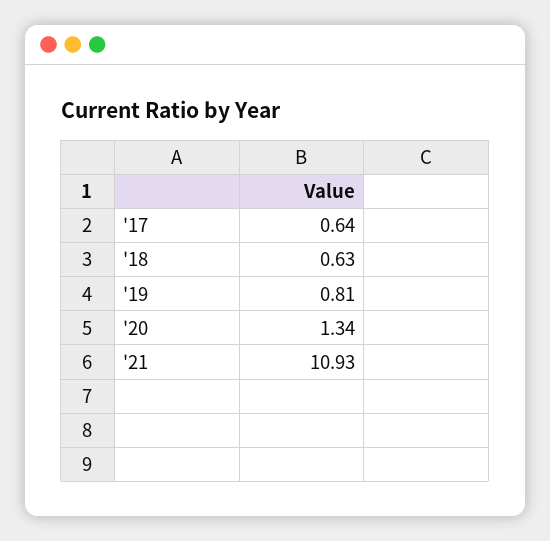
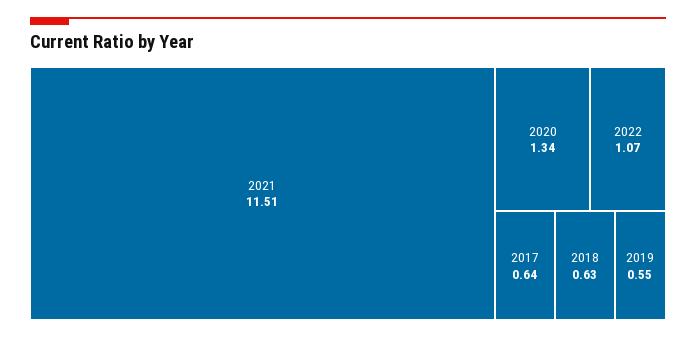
'19: 0.81 -> 0.55
'21: 10.93 -> 11.51
2022: none -> 1.07

